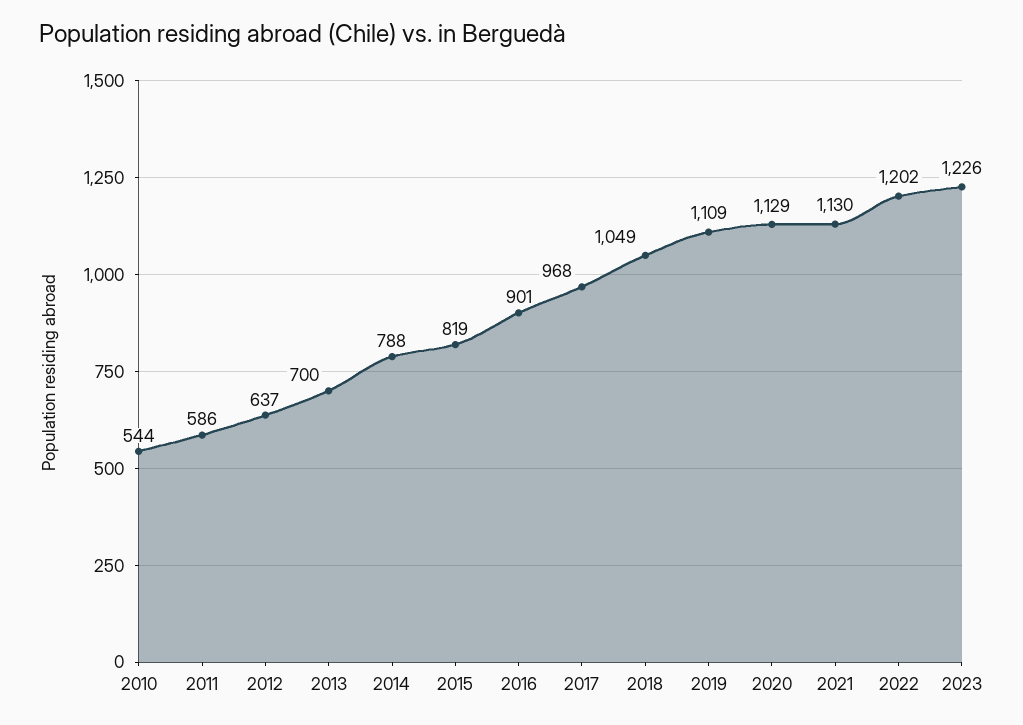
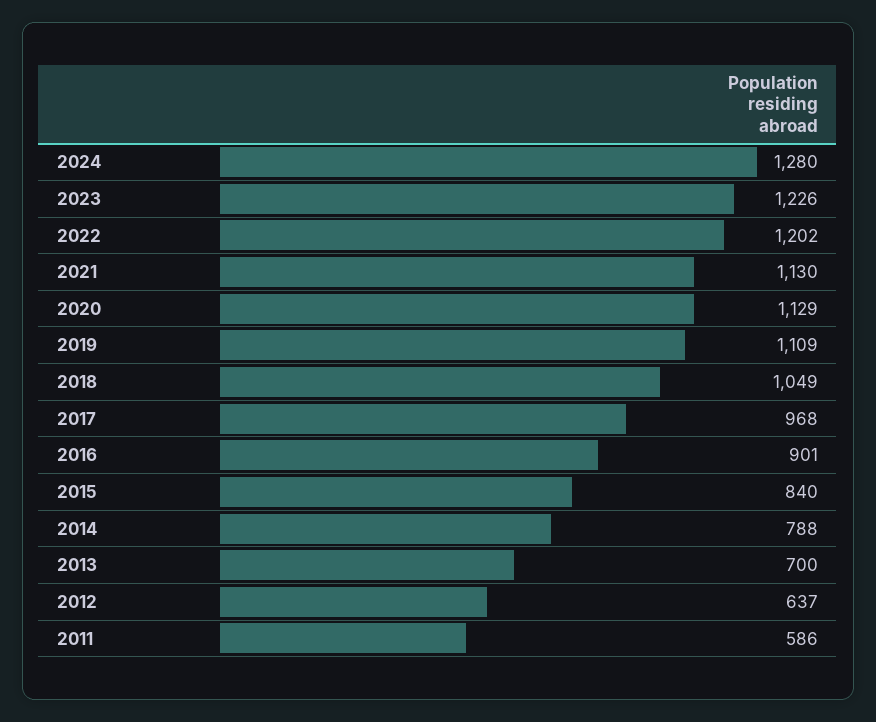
2010: 544 -> none
2015: 819 -> 840
2024: none -> 1280

